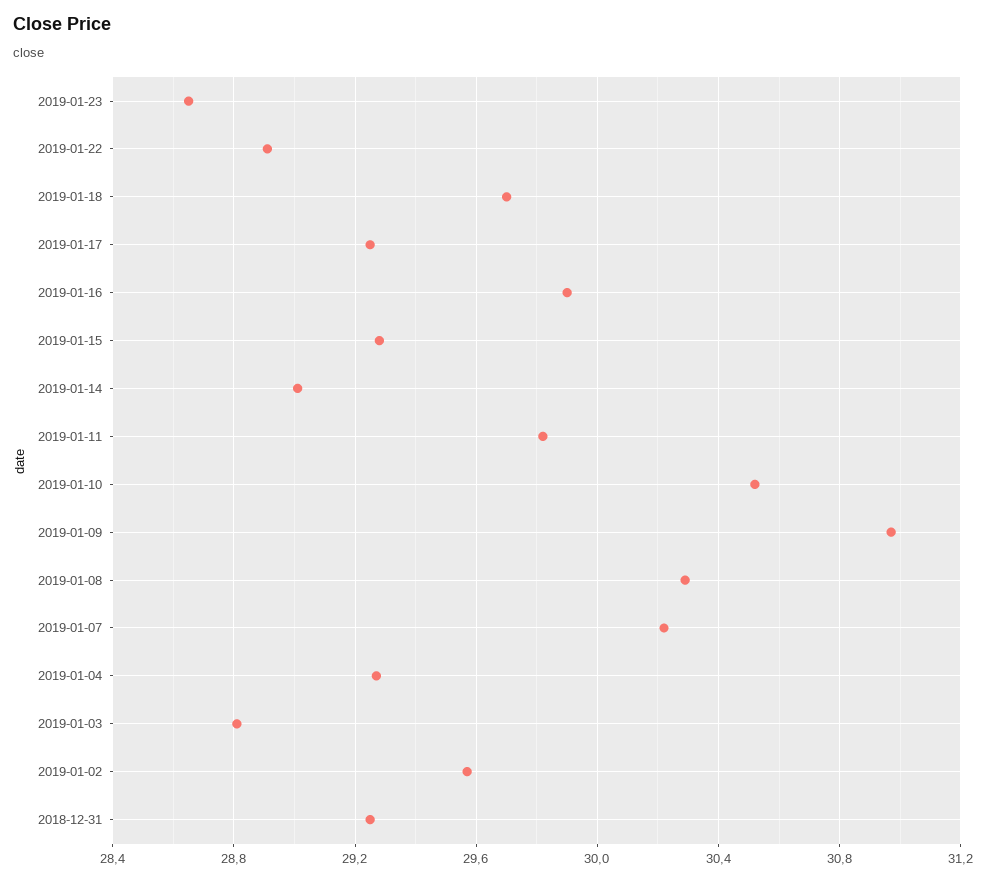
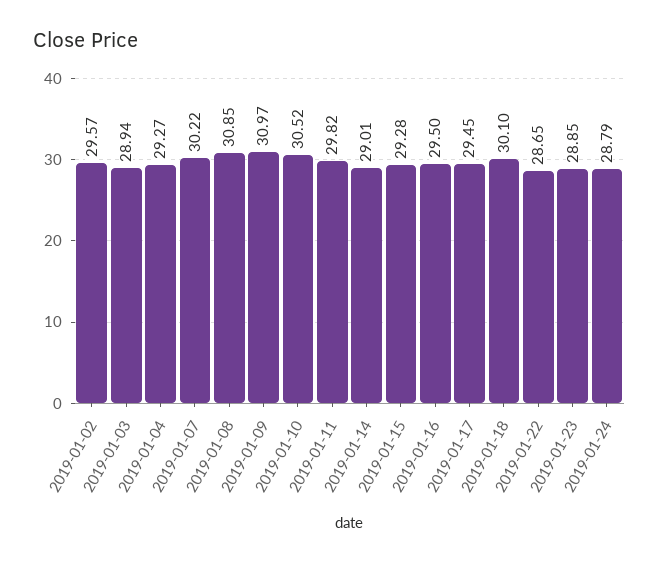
2019-01-23: 28.65 -> 28.85
2019-01-22: 28.9 -> 28.65
2019-01-18: 29.7 -> 30.1
2019-01-17: 29.25 -> 29.45
2019-01-16: 29.9 -> 29.5
2019-01-08: 30.3 -> 30.85
2019-01-03: 28.8 -> 28.94
2018-12-31: 29.25 -> none
2019-01-24: none -> 28.79

